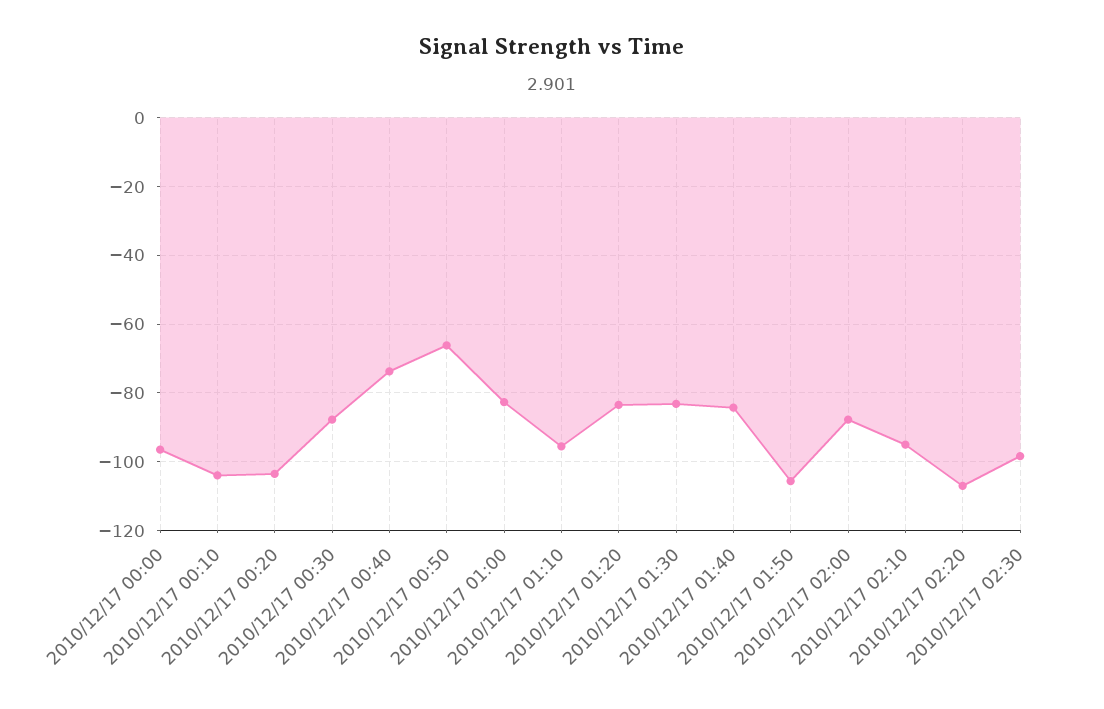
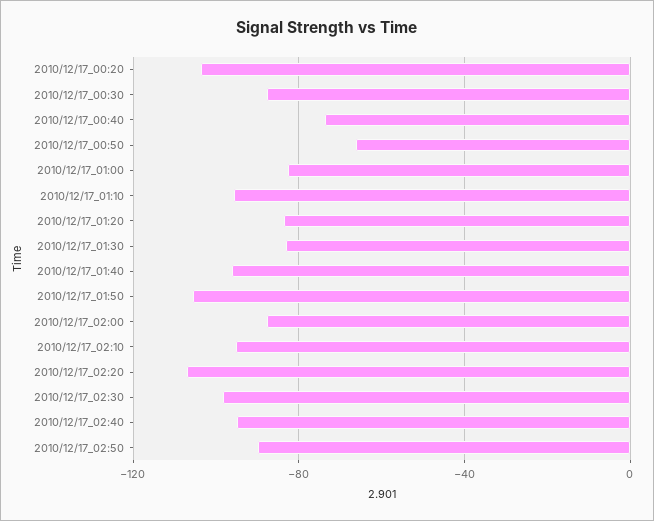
2010/12/17 00:00: -96 -> none
2010/12/17 00:10: -104 -> none
2010/12/17 01:40: -84 -> -95
2010/12/17_02:40: none -> -95
2010/12/17_02:50: none -> -90

